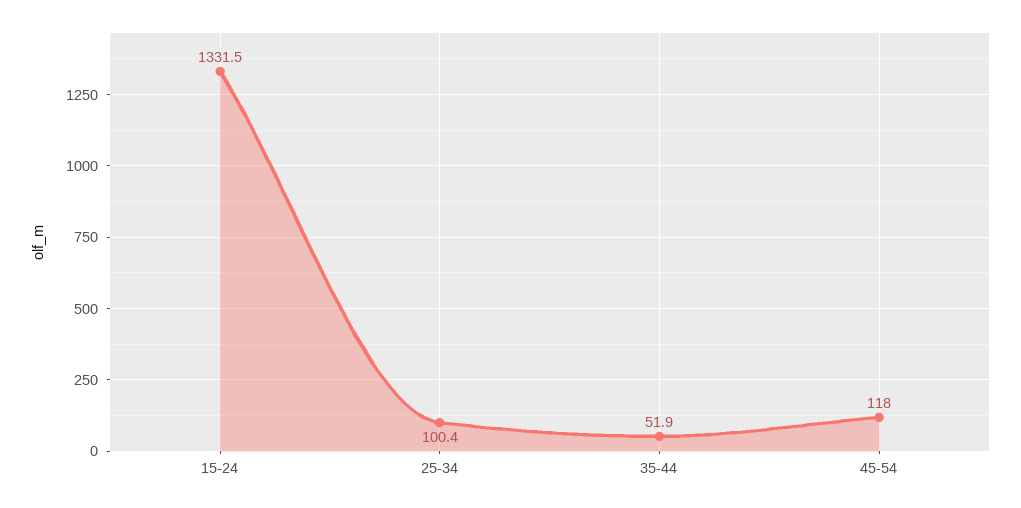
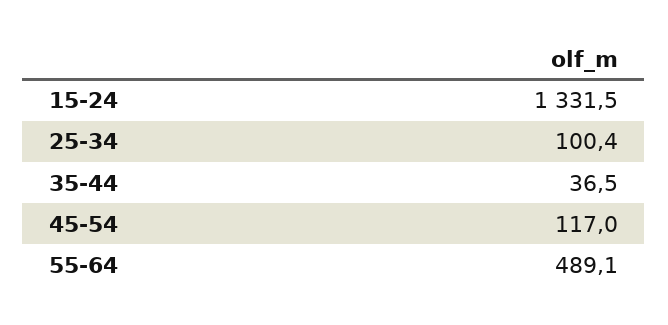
35-44: 51.9 -> 36.5
45-54: 118 -> 117
55-64: none -> 489.1

